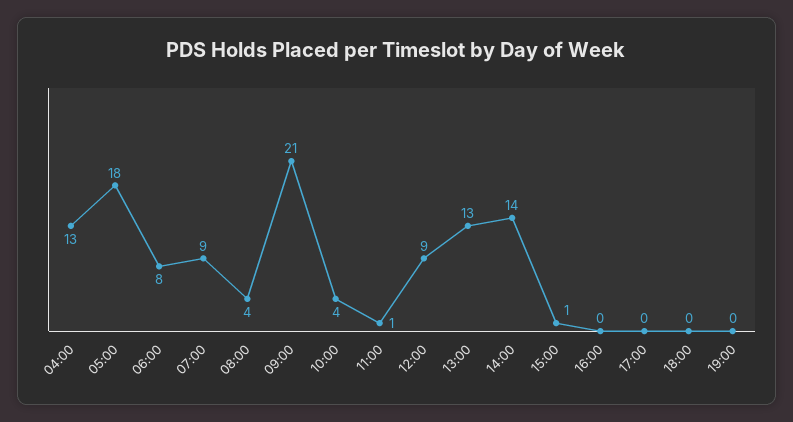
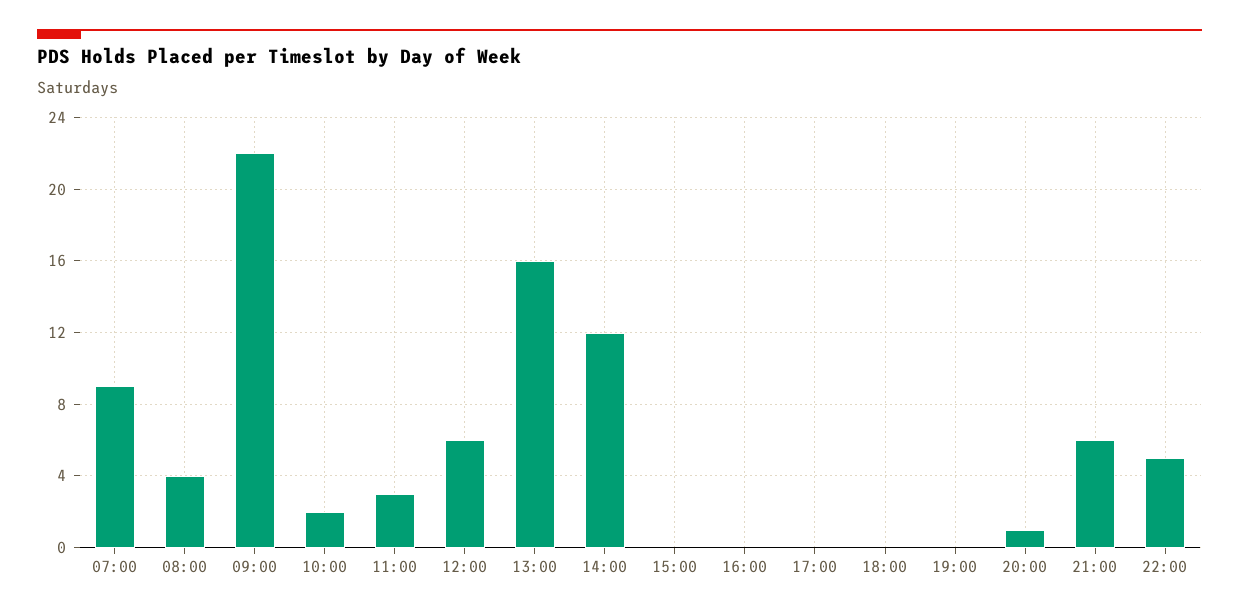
04:00: 13 -> none
05:00: 18 -> none
06:00: 8 -> none
09:00: 21 -> 22
10:00: 4 -> 2
11:00: 1 -> 3
12:00: 9 -> 6
13:00: 13 -> 16
14:00: 14 -> 12
15:00: 1 -> 0
20:00: none -> 1
21:00: none -> 6
22:00: none -> 5

